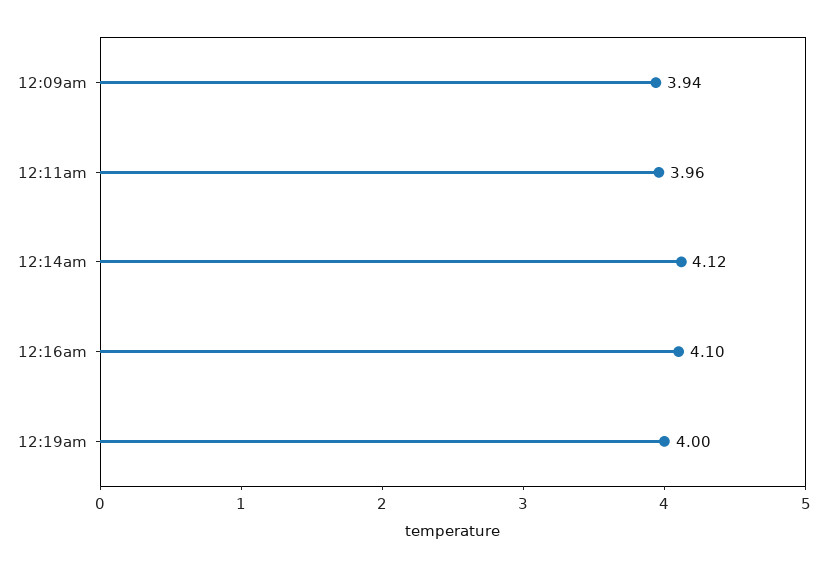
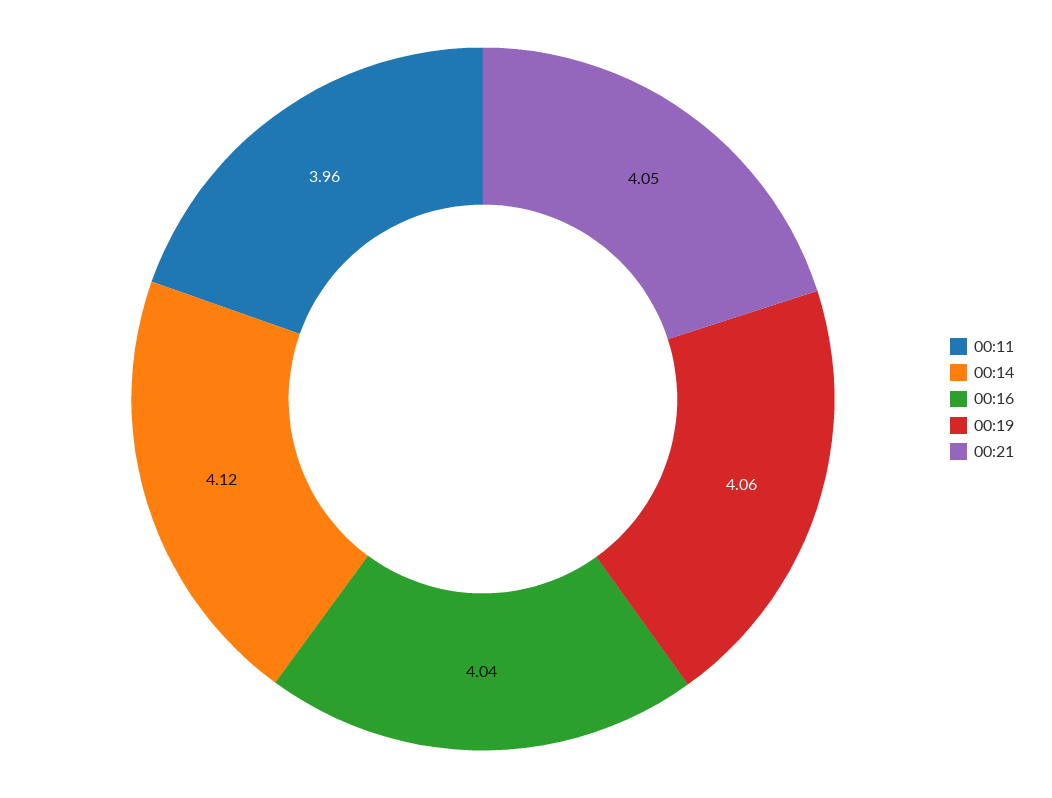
12:09am: 3.94 -> none
12:16am: 4.1 -> 4.04
12:19am: 4 -> 4.06
00:21: none -> 4.05

